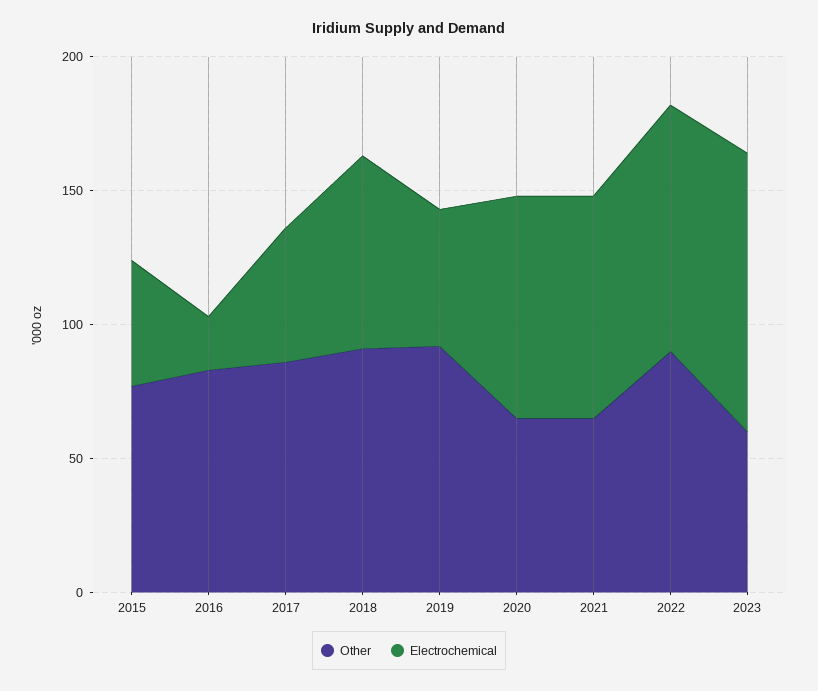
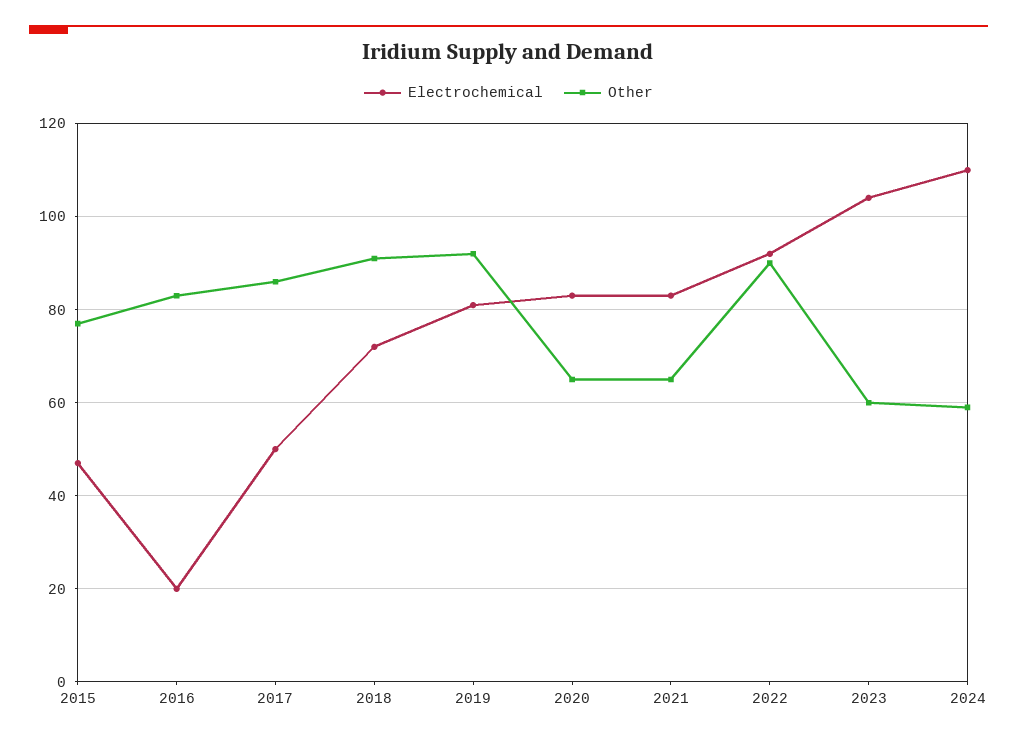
Electrochemical, 2019: 50 -> 80
Electrochemical, 2024: none -> 110
Other, 2024: none -> 60

